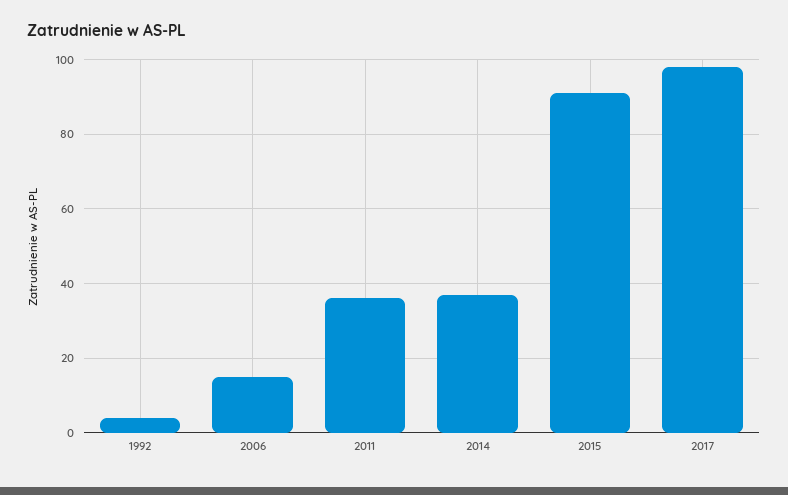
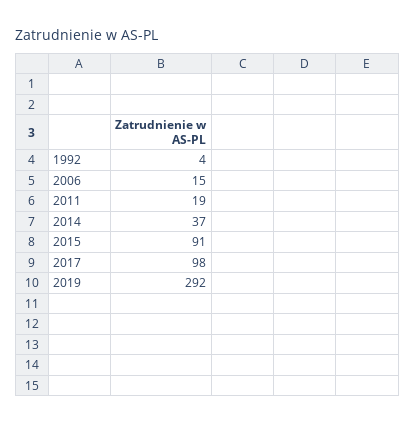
2011: 35 -> 19
2019: none -> 292

